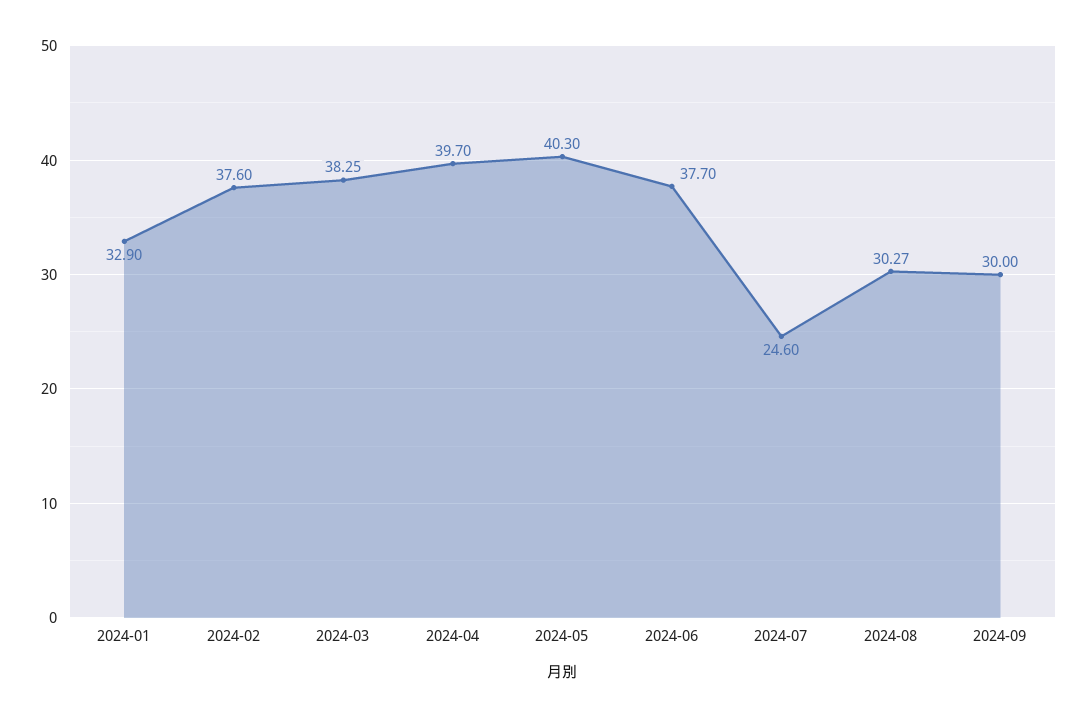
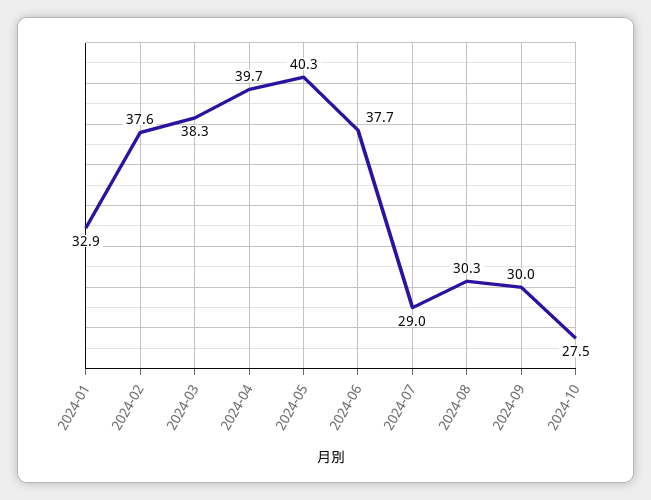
2024-07: 24.6 -> 29
2024-10: none -> 27.5

